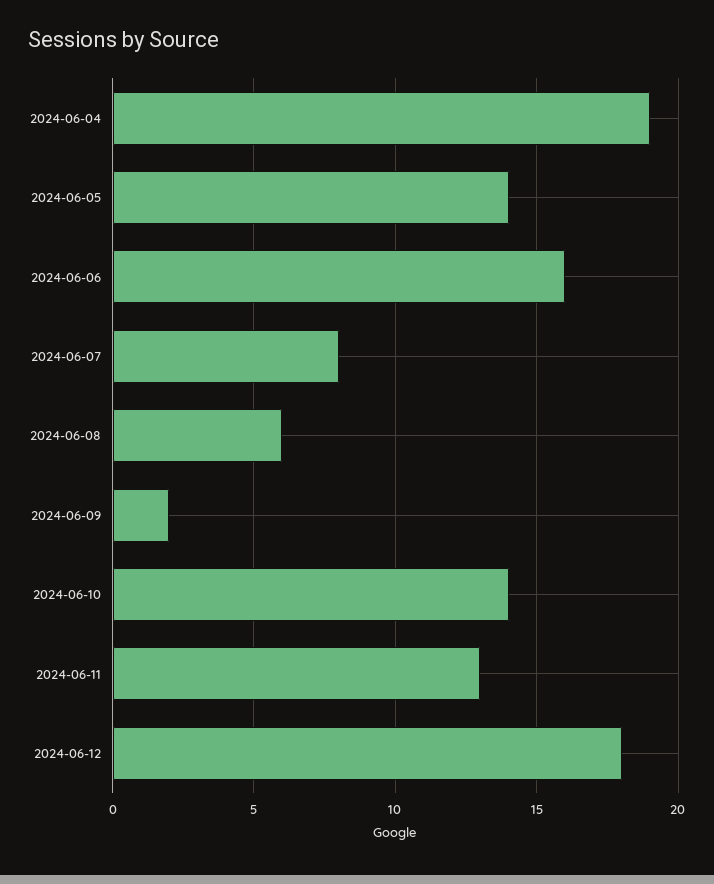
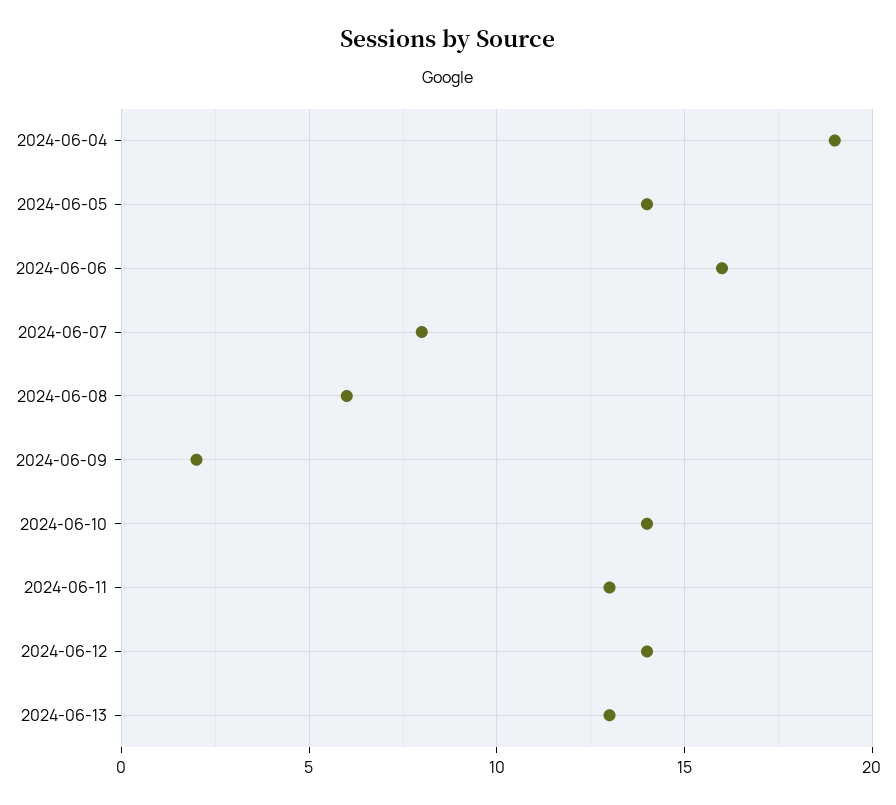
2024-06-12: 18 -> 14
2024-06-13: none -> 13

